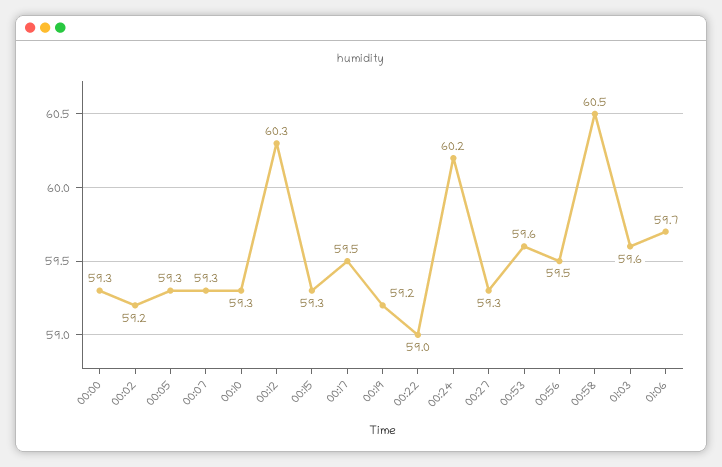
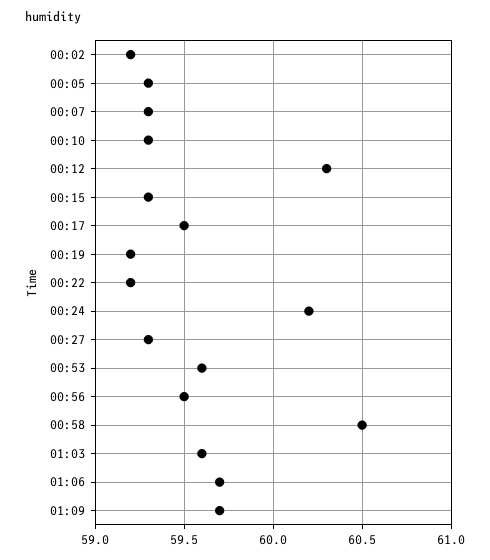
00:00: 59.3 -> none
00:22: 59 -> 59.2
01:09: none -> 59.7

